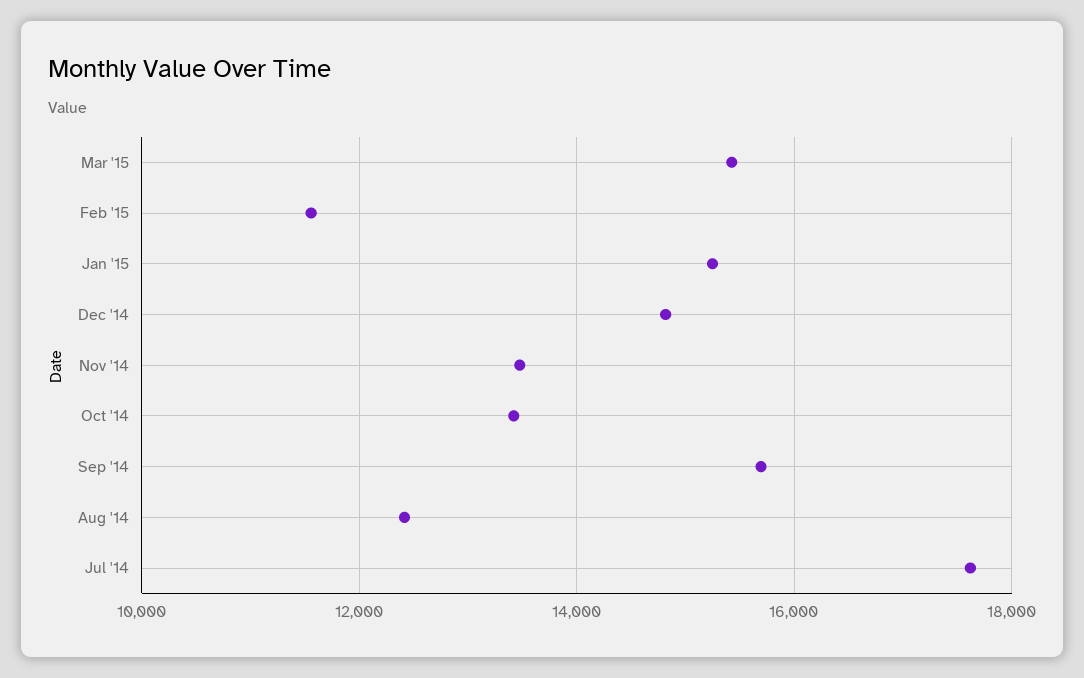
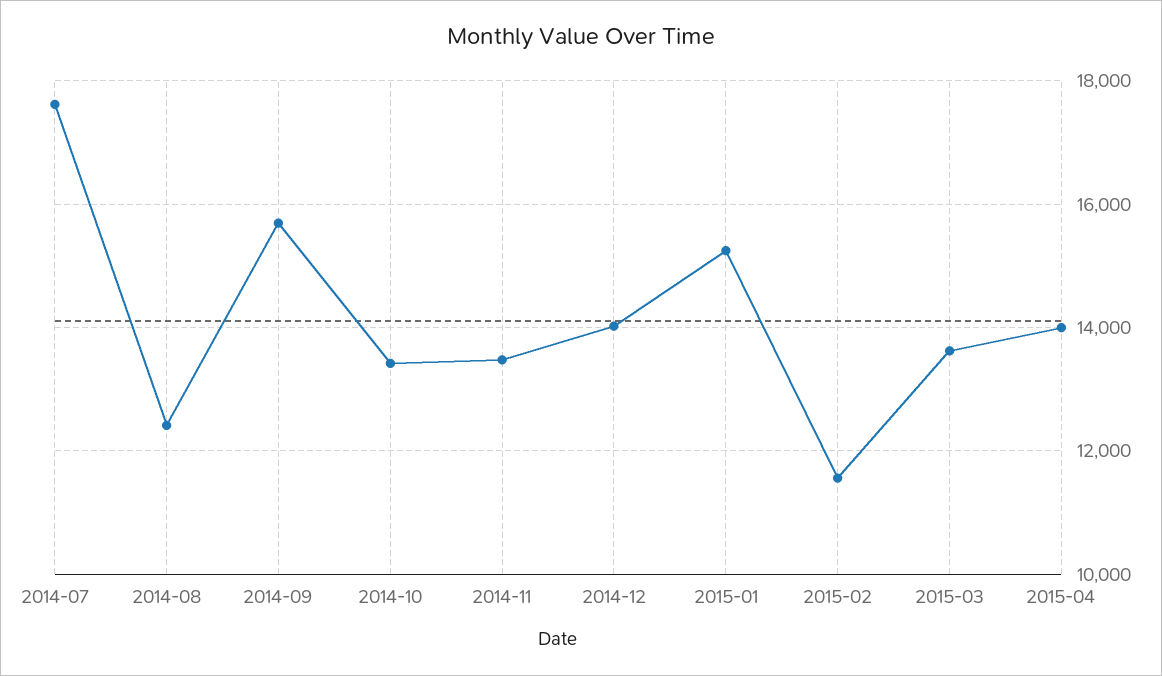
Mar '15: 15400 -> 13600
Dec '14: 14800 -> 14000
2015-04: none -> 14000

